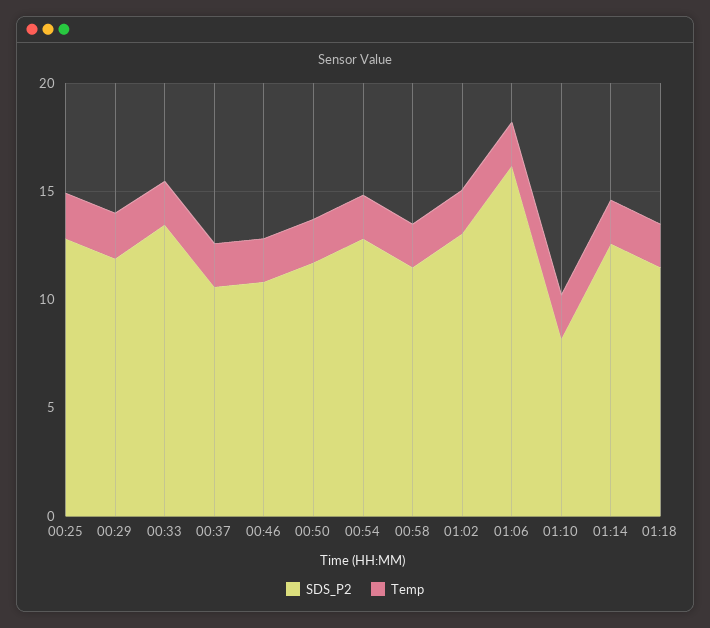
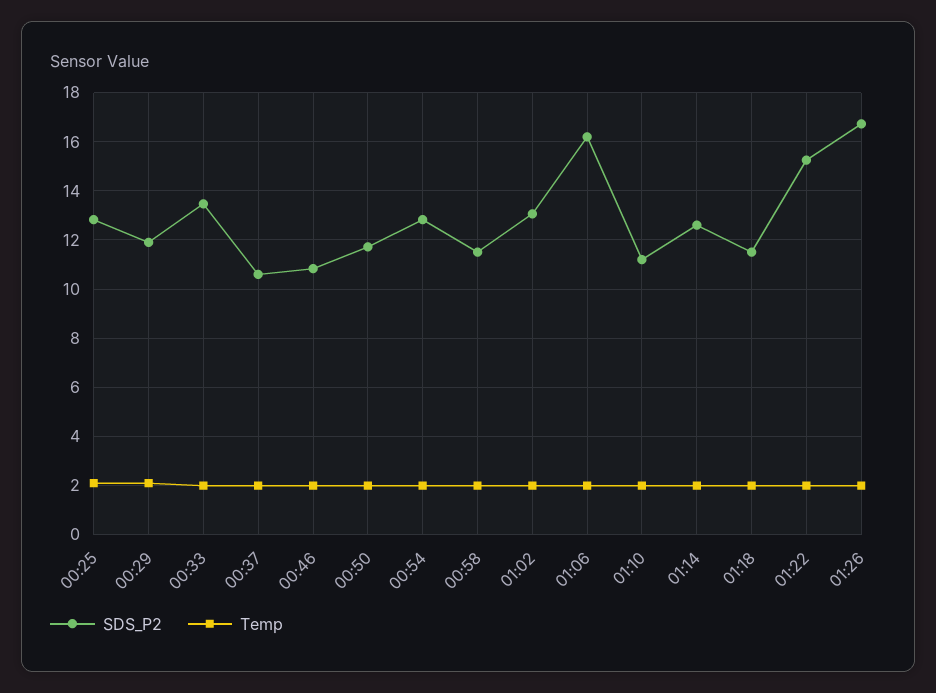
SDS_P2, 01:10: 8 -> 11.25
SDS_P2, 01:22: none -> 15.25
Temp, 01:22: none -> 2
SDS_P2, 01:26: none -> 16.75
Temp, 01:26: none -> 2

